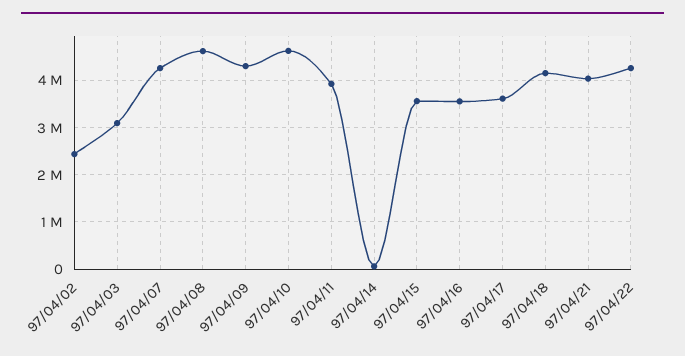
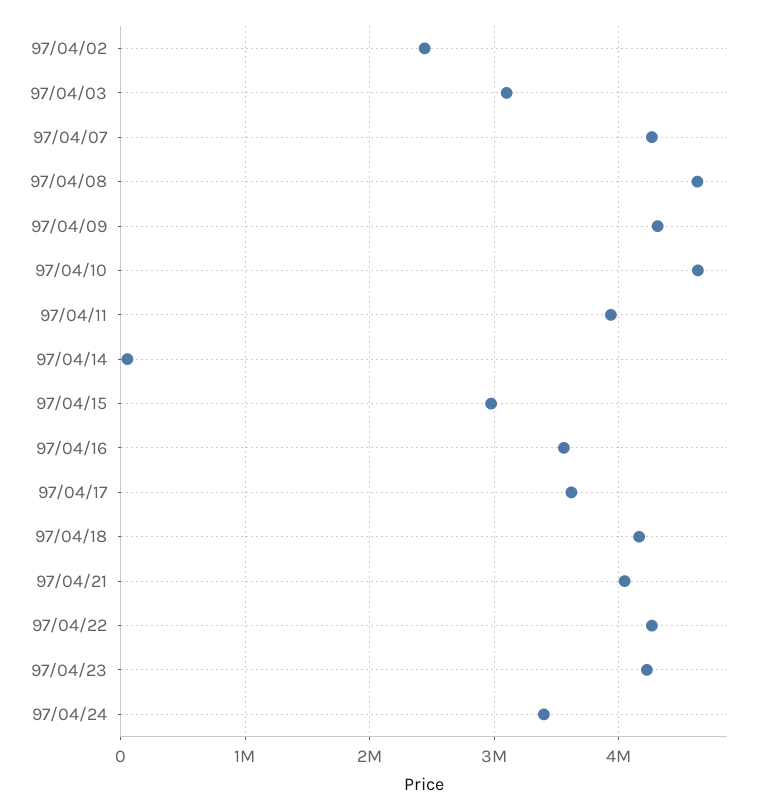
97/04/15: 3600000 -> 3000000
97/04/23: none -> 4200000
97/04/24: none -> 3400000

